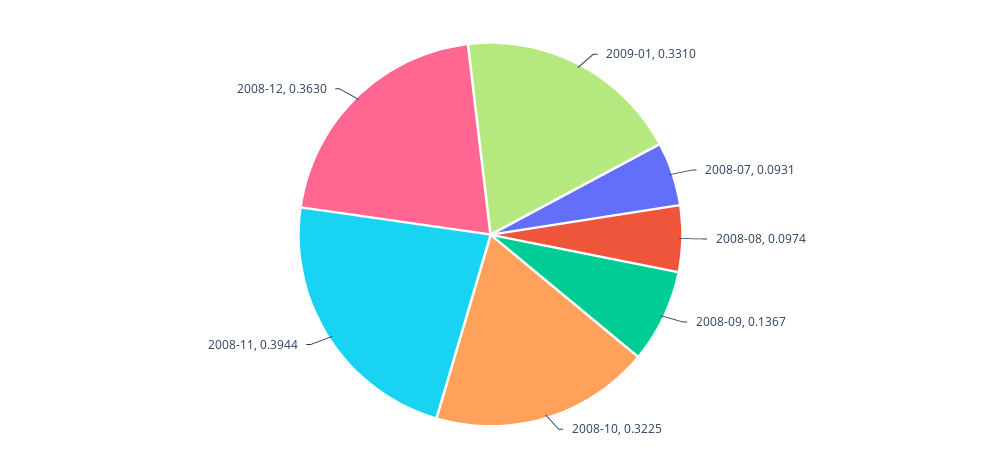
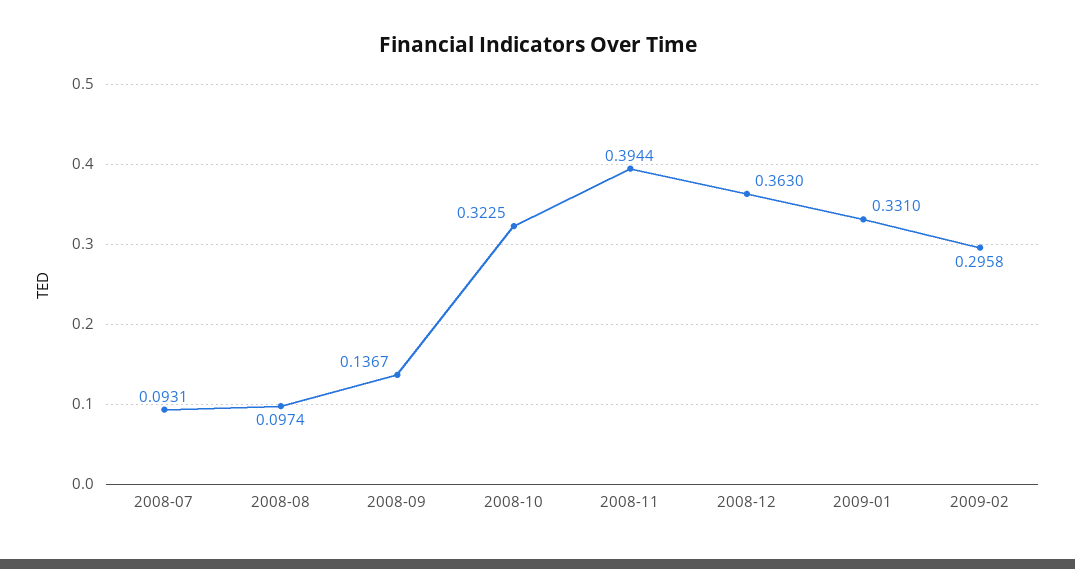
2009-02: none -> 0.2958

